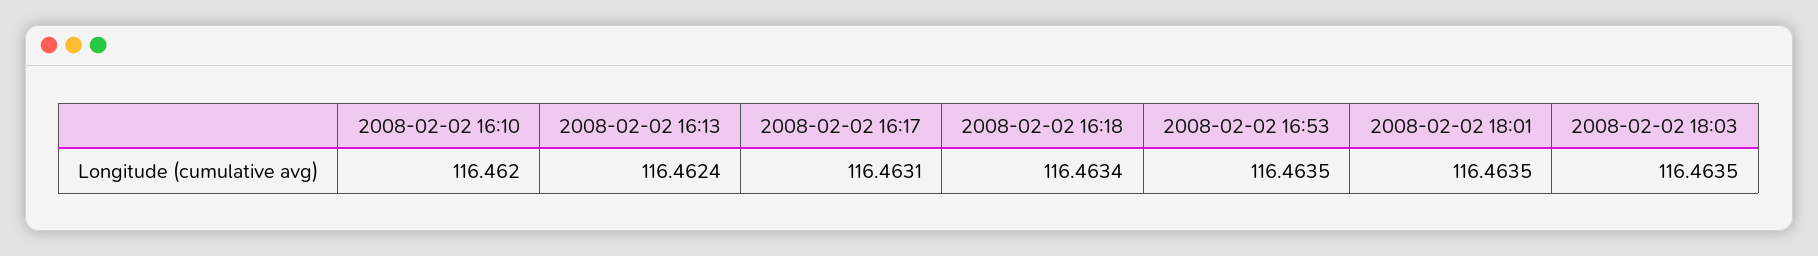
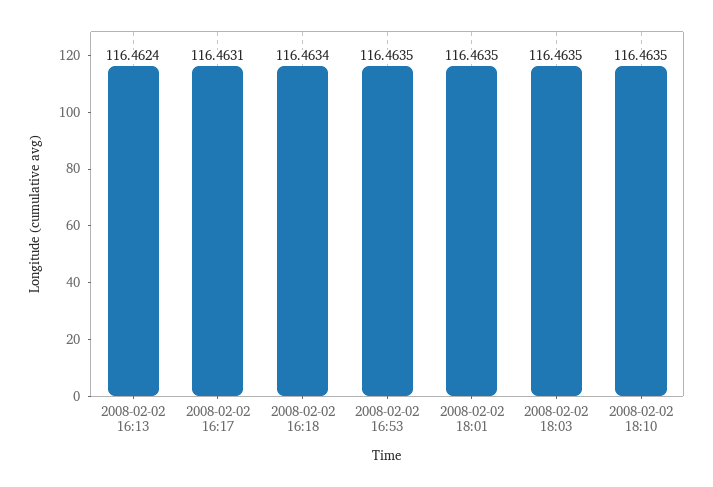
2008-02-02 16:10: 116.462 -> none
2008-02-02 18:10: none -> 116.4635

